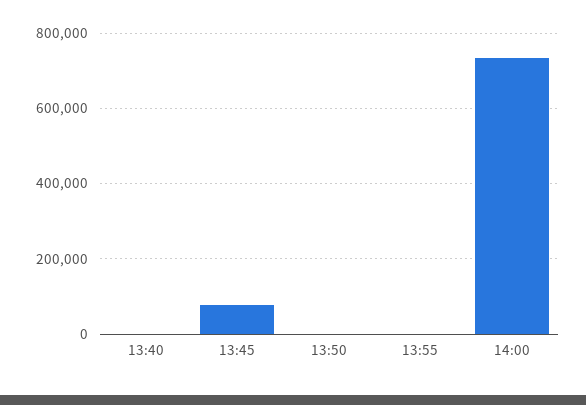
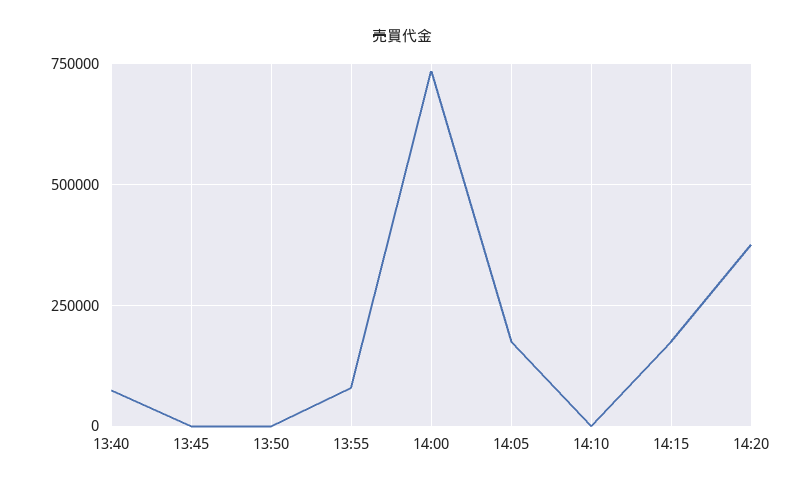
13:40: 0 -> 75000
13:45: 80000 -> 0
13:55: 0 -> 75000
14:05: none -> 175000
14:10: none -> 0
14:15: none -> 175000
14:20: none -> 375000

